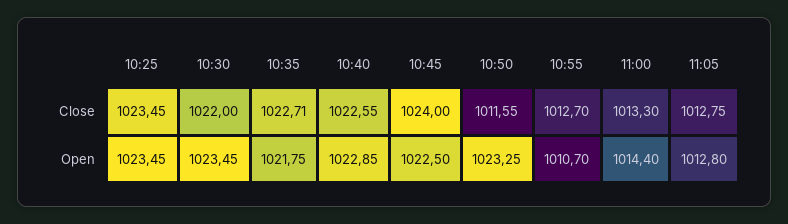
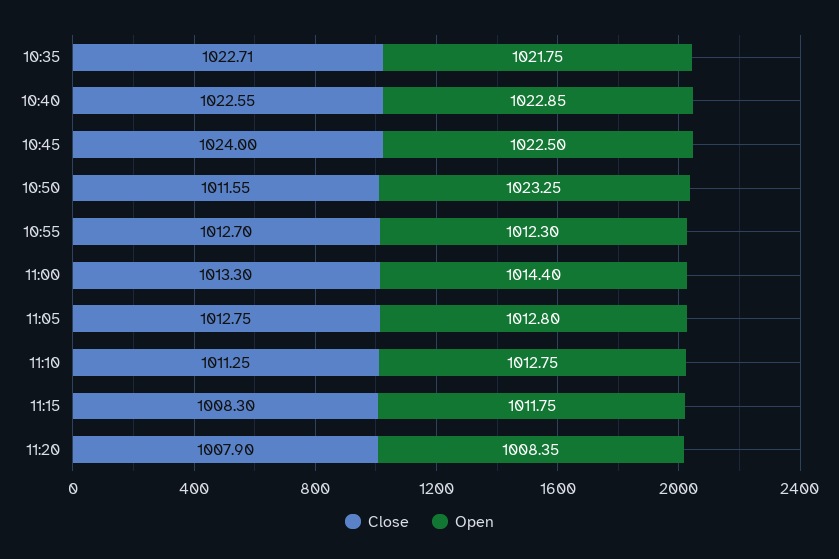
Close, 10:25: 1023.45 -> none
Close, 10:30: 1022 -> none
Open, 10:25: 1023.45 -> none
Open, 10:30: 1023.45 -> none
Open, 10:55: 1010.7 -> 1012.3
Close, 11:10: none -> 1011.25
Open, 11:10: none -> 1012.75
Close, 11:15: none -> 1008.3
Open, 11:15: none -> 1011.75
Close, 11:20: none -> 1007.9
Open, 11:20: none -> 1008.35

